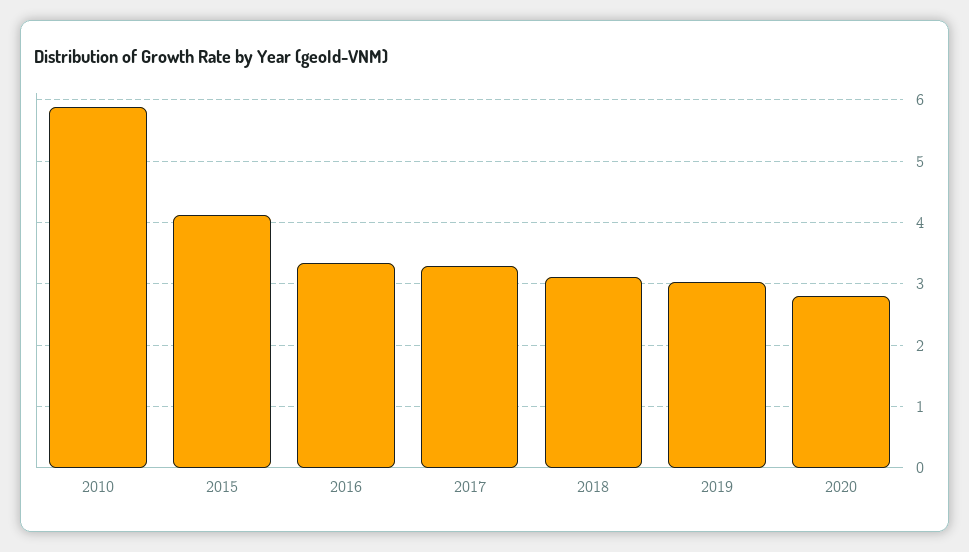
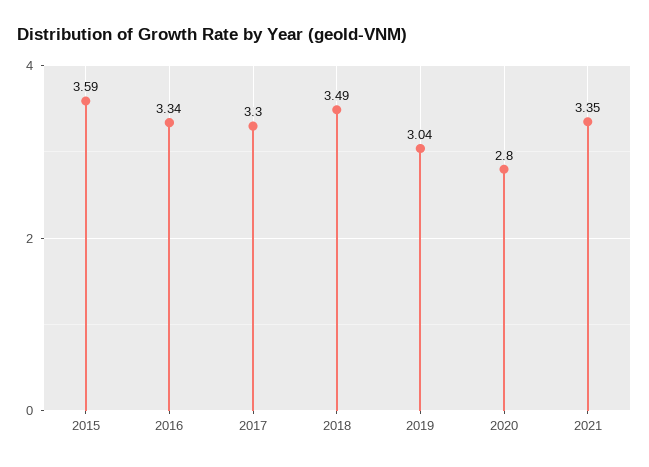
2010: 5.9 -> none
2015: 4.1 -> 3.59
2018: 3.1 -> 3.49
2021: none -> 3.35

